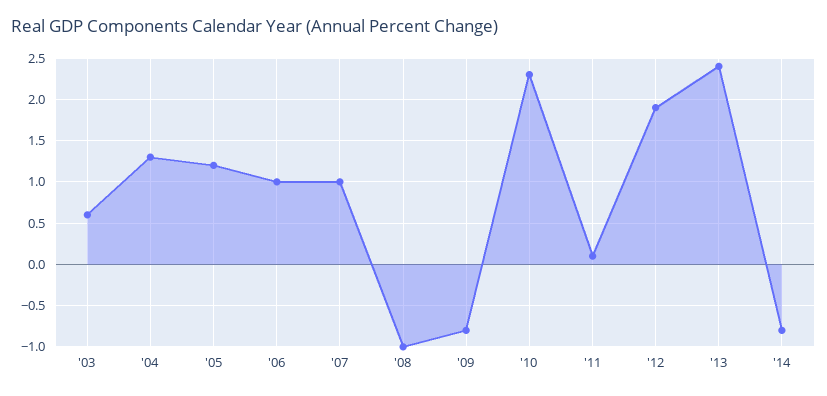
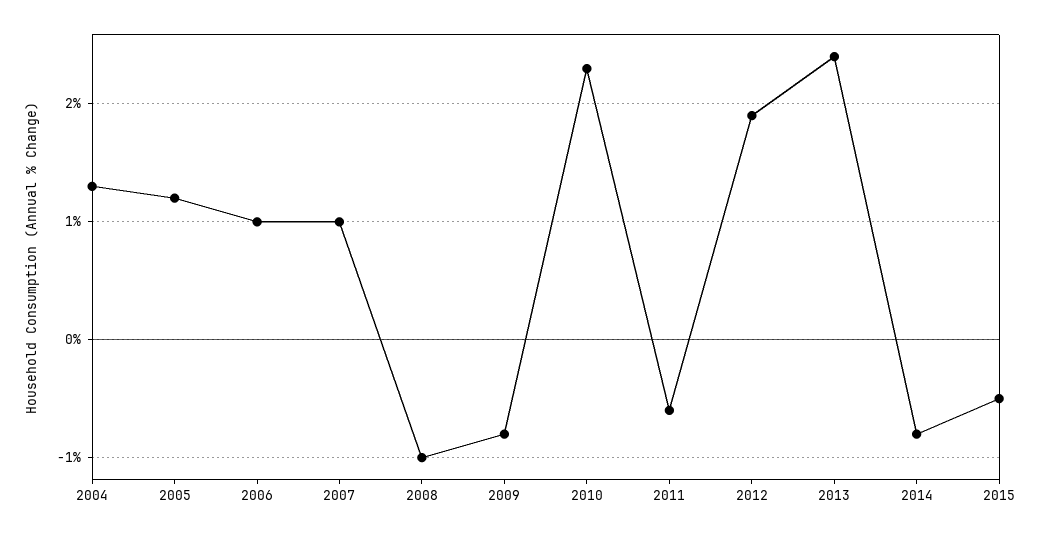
'03: 0.6 -> none
'11: 0.1 -> -0.6
2015: none -> -0.5

